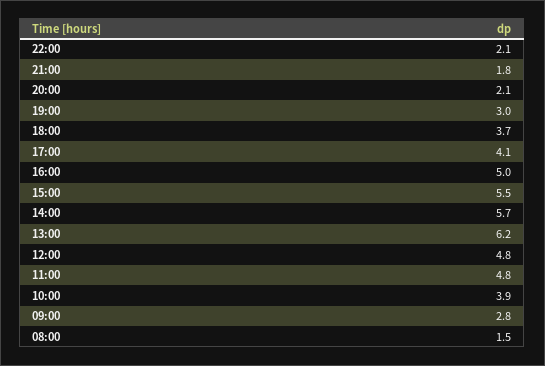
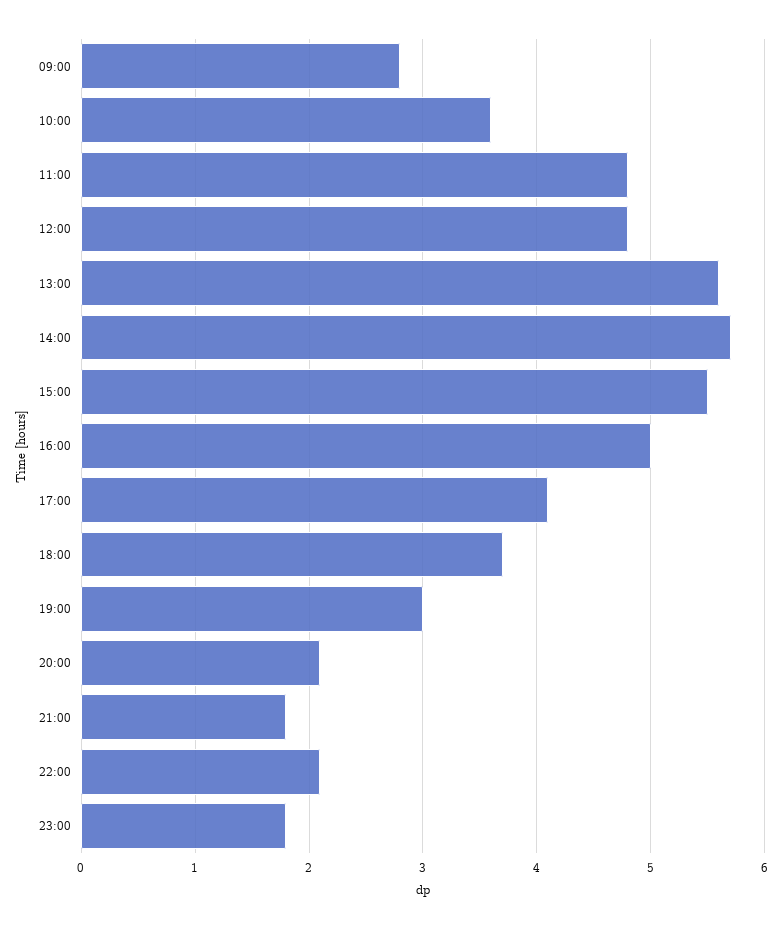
13:00: 6.2 -> 5.6
10:00: 3.9 -> 3.6
08:00: 1.5 -> none
23:00: none -> 1.8

